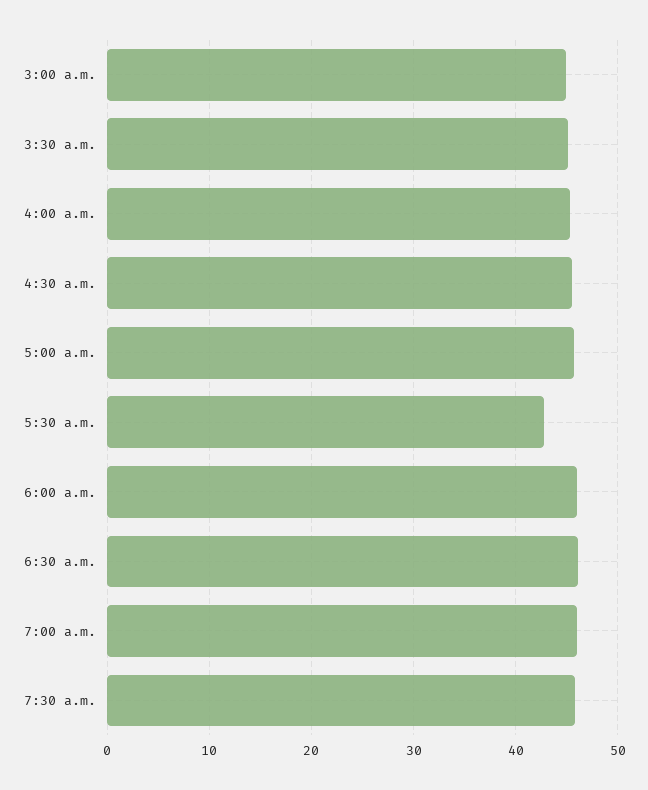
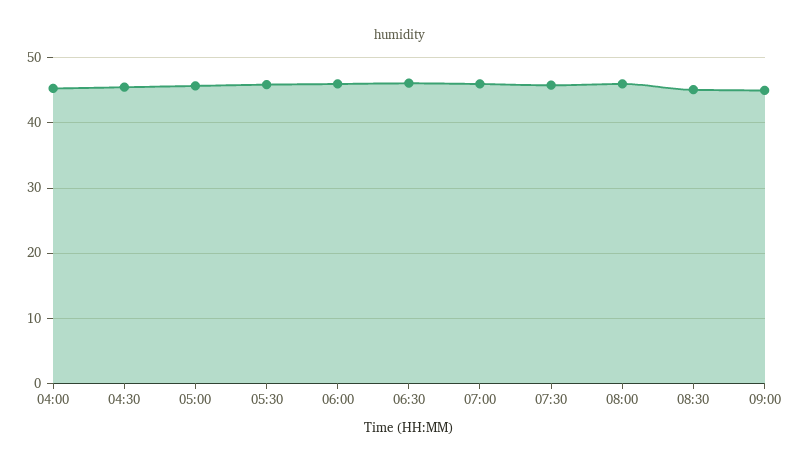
3:00 a.m.: 45 -> none
3:30 a.m.: 45 -> none
5:30 a.m.: 43 -> 46
08:00: none -> 46
08:30: none -> 45
09:00: none -> 45

